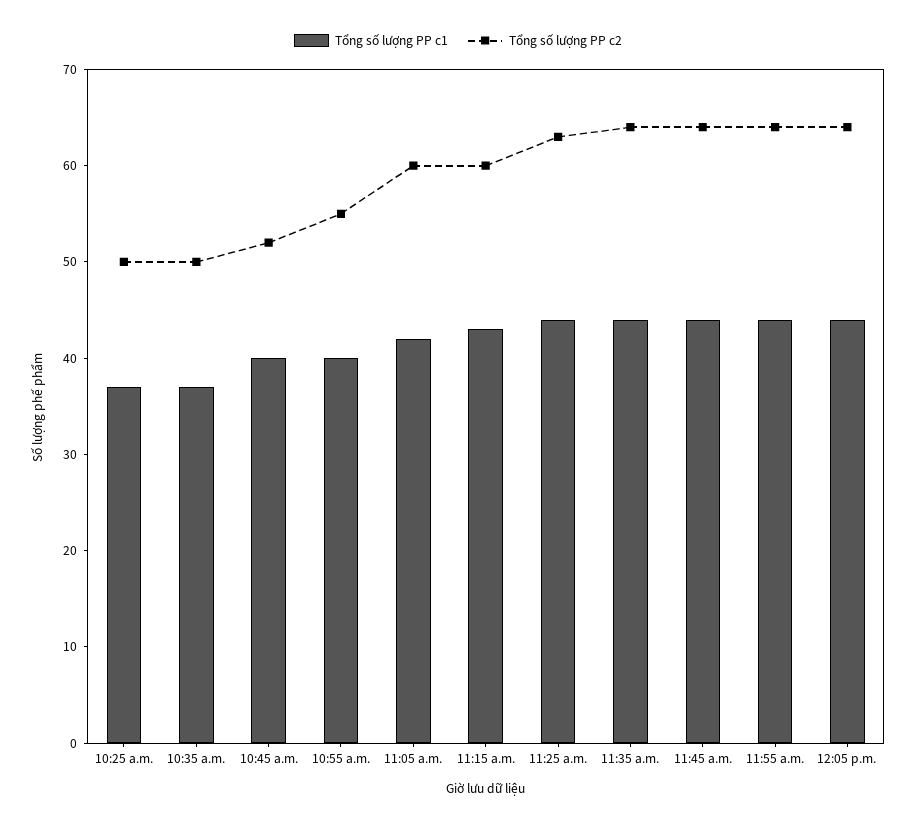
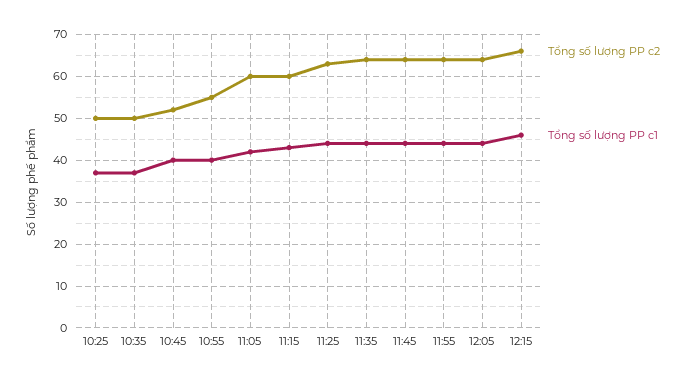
Tổng số lượng PP c2, 12:15: none -> 65
Tổng số lượng PP c1, 12:15: none -> 45

